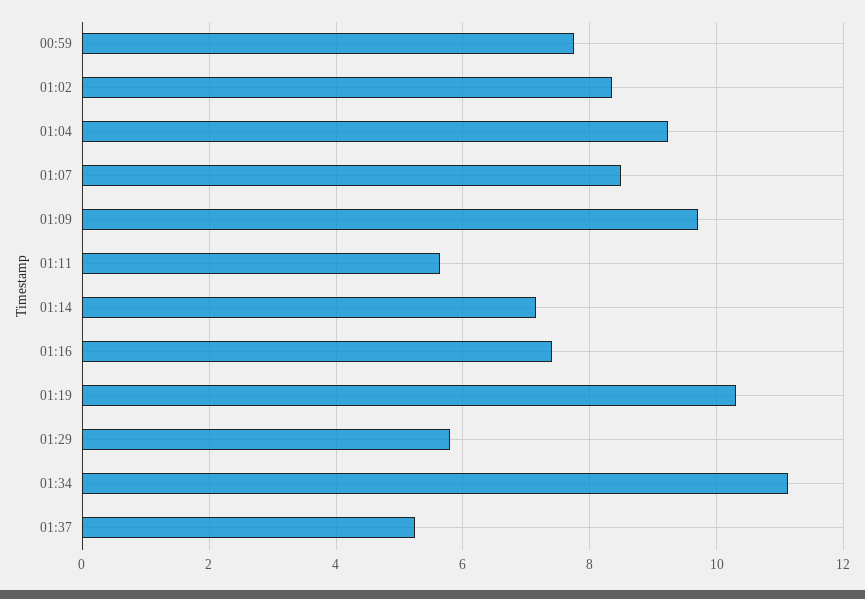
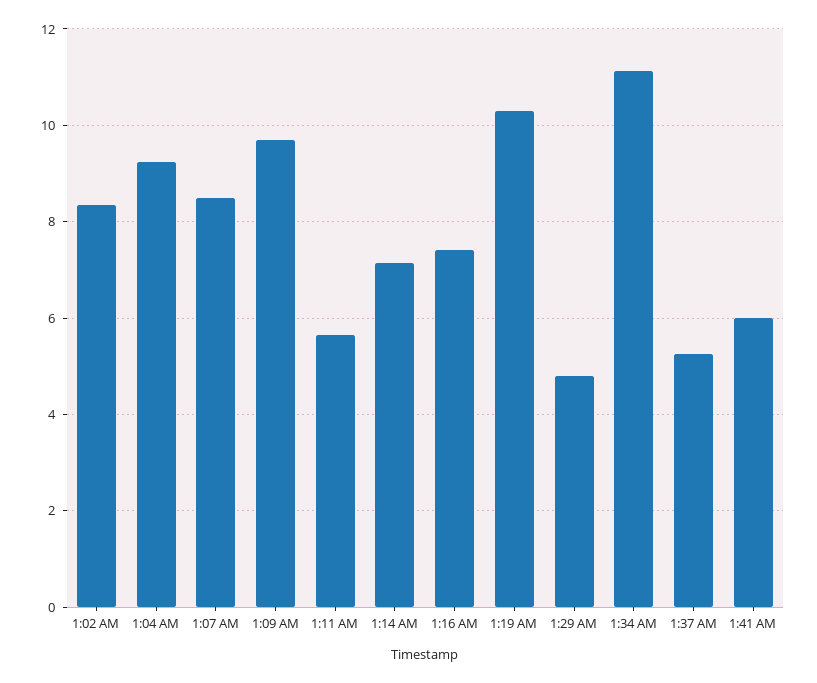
00:59: 7.8 -> none
01:29: 5.8 -> 4.8
1:41 AM: none -> 6

